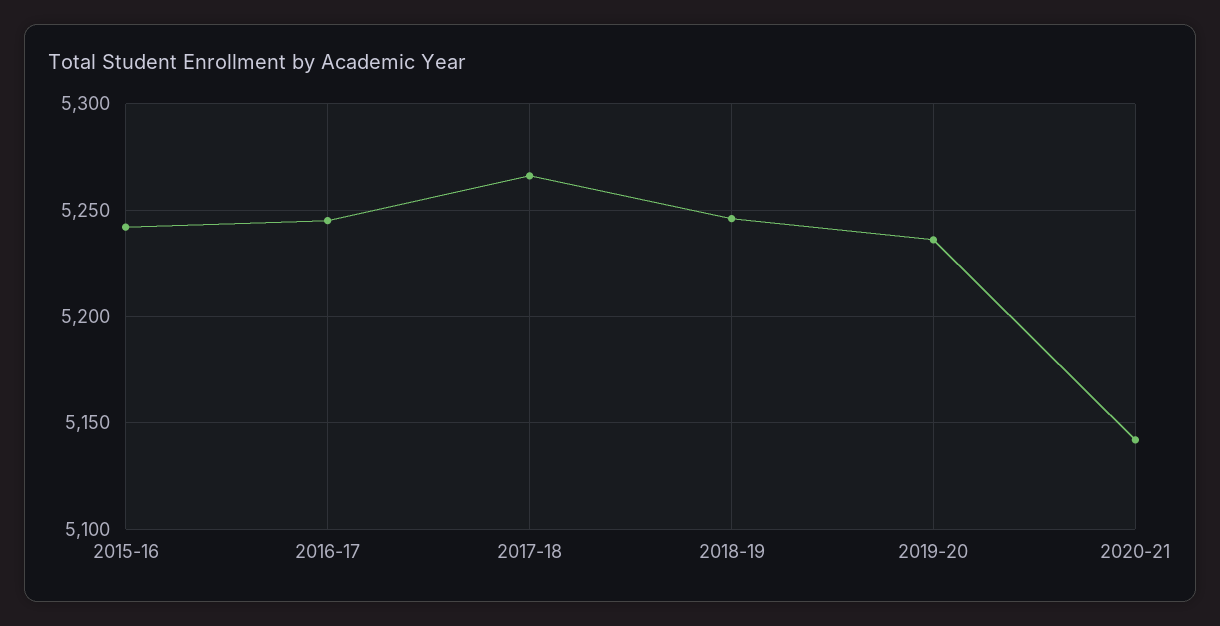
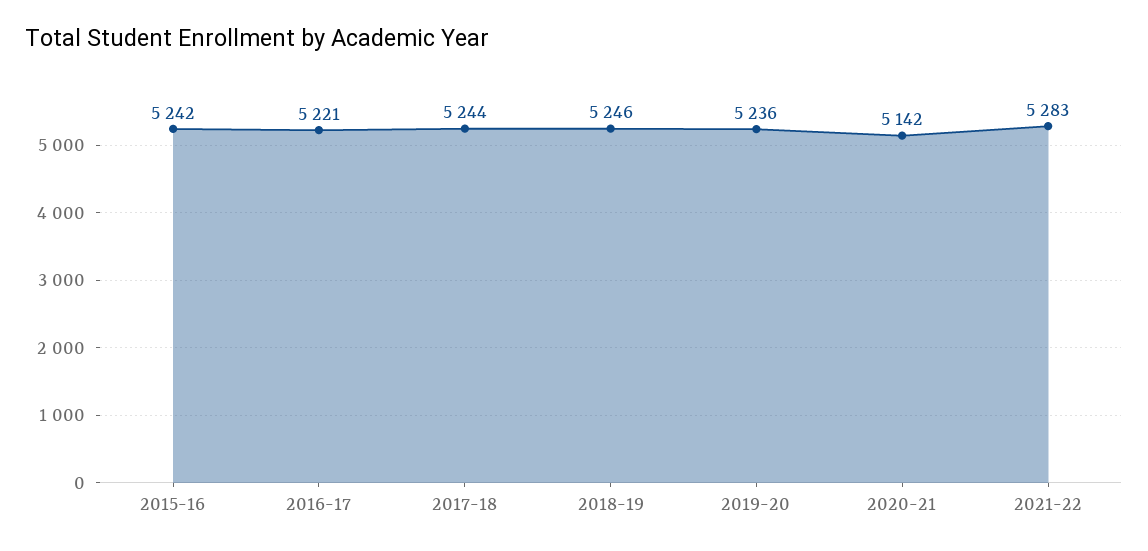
2016-17: 5245 -> 5221
2017-18: 5265 -> 5244
2021-22: none -> 5283

